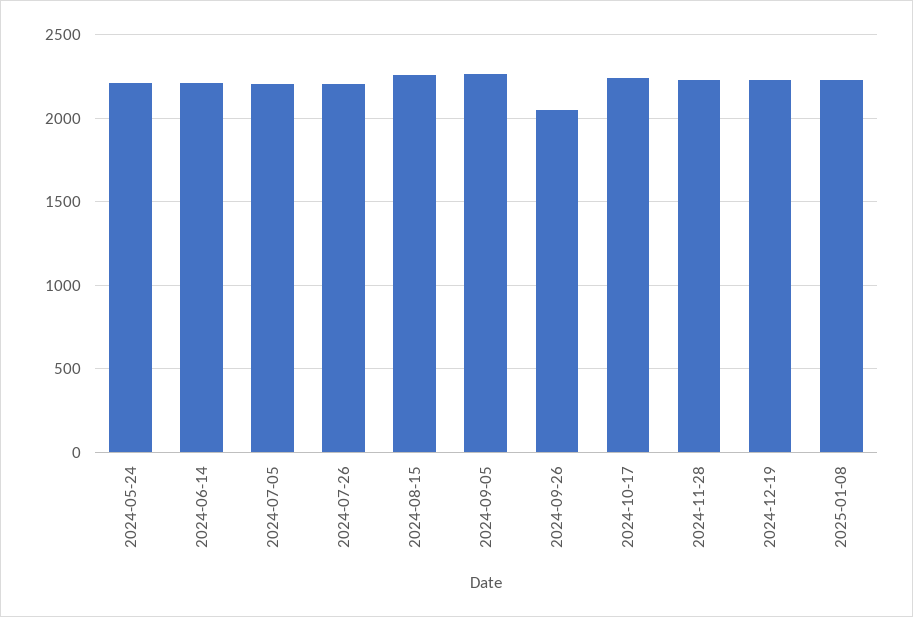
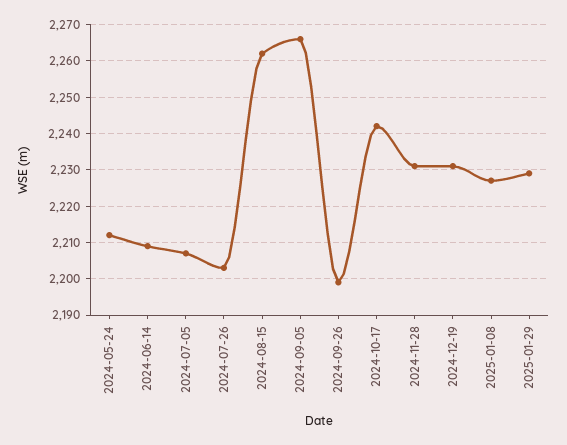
2024-09-26: 2050 -> 2200
2025-01-29: none -> 2230

